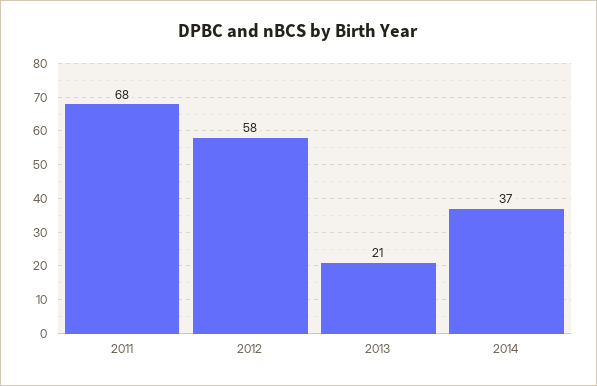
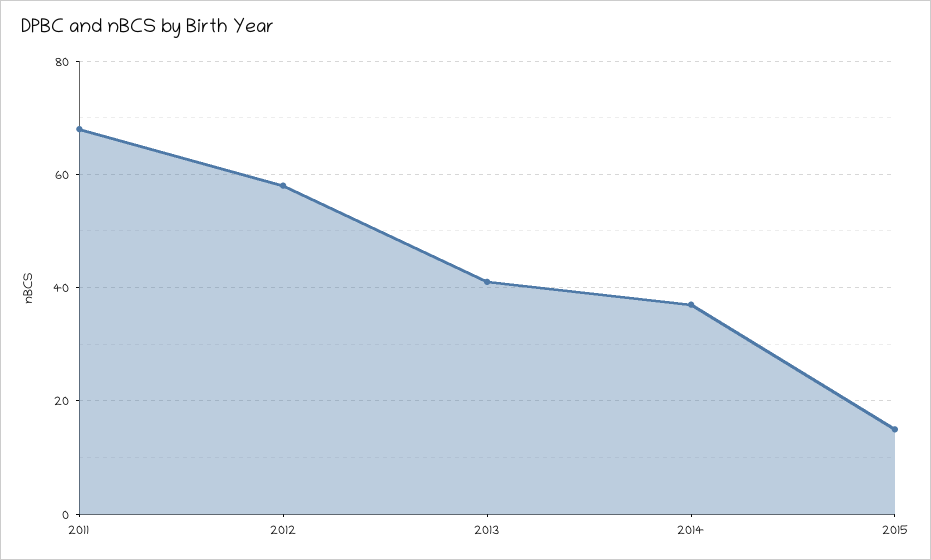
2013: 21 -> 40
2015: none -> 15

